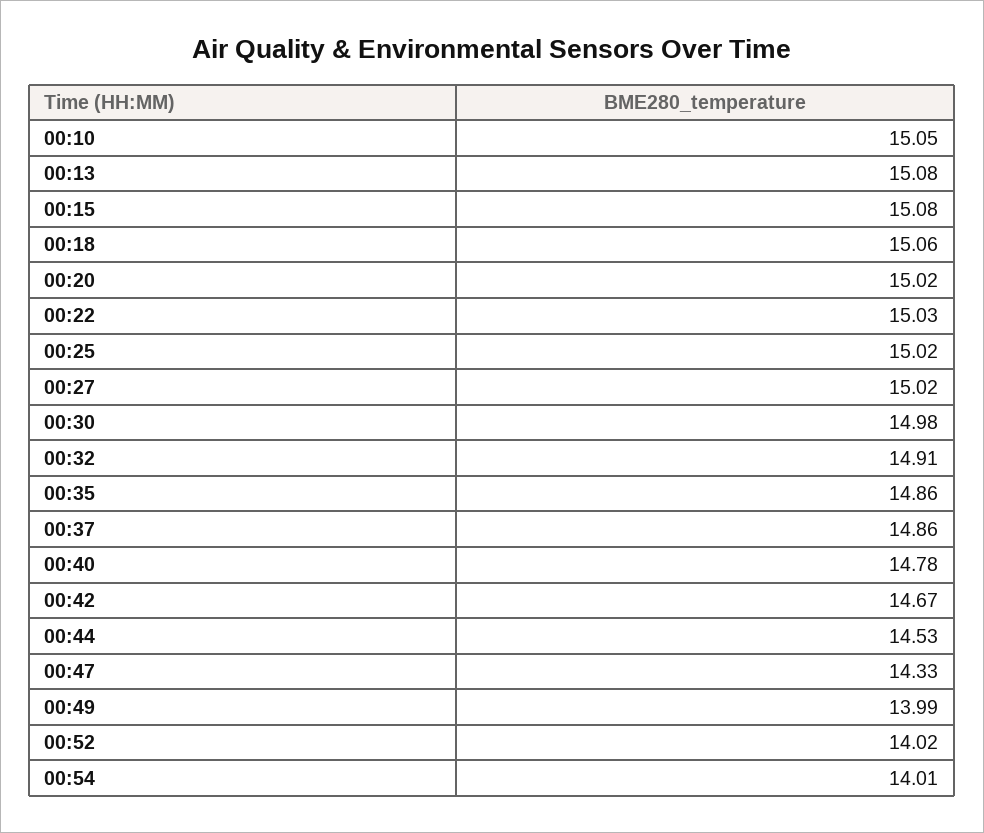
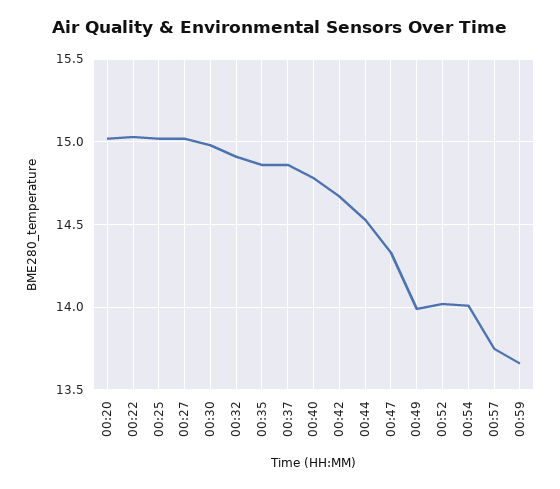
00:10: 15.05 -> none
00:13: 15.08 -> none
00:15: 15.08 -> none
00:18: 15.06 -> none
00:57: none -> 13.75
00:59: none -> 13.65

